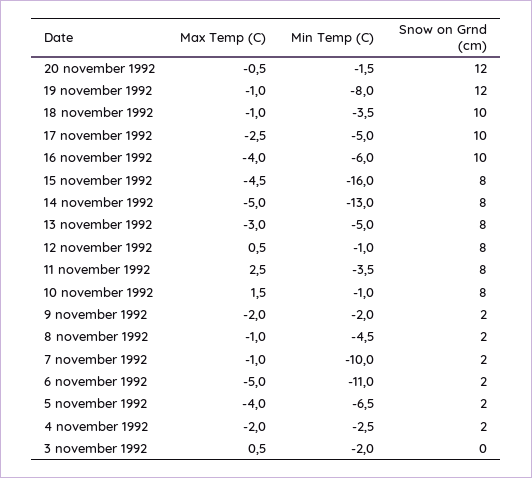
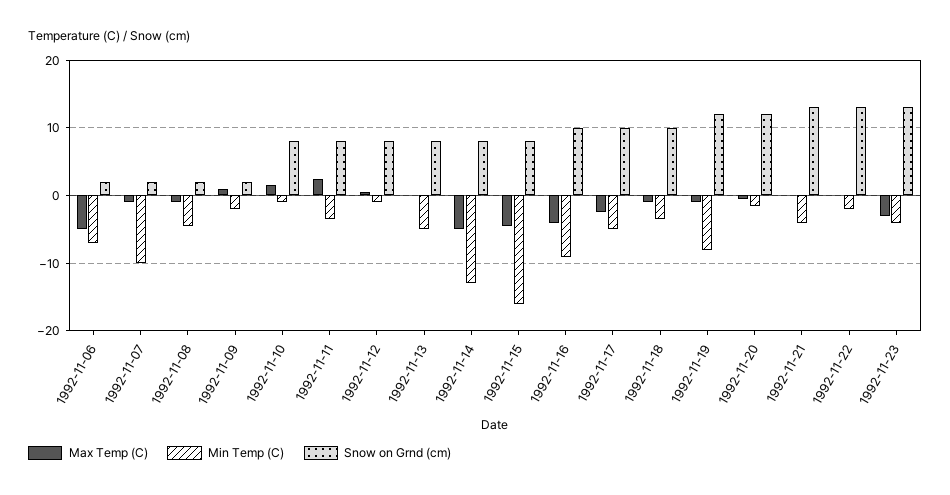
Min Temp (C), 16 november 1992: -6 -> -9
Max Temp (C), 13 november 1992: -3 -> 0
Max Temp (C), 9 november 1992: -2 -> 1
Min Temp (C), 6 november 1992: -11 -> -7
Max Temp (C), 5 november 1992: -4 -> none
Min Temp (C), 5 november 1992: -6.5 -> none
Snow on Grnd (cm), 5 november 1992: 2 -> none
Max Temp (C), 4 november 1992: -2 -> none
Min Temp (C), 4 november 1992: -2.5 -> none
Snow on Grnd (cm), 4 november 1992: 2 -> none
Max Temp (C), 3 november 1992: 0.5 -> none
Min Temp (C), 3 november 1992: -2 -> none
Snow on Grnd (cm), 3 november 1992: 0 -> none
Max Temp (C), 1992-11-21: none -> 0
Min Temp (C), 1992-11-21: none -> -4
Snow on Grnd (cm), 1992-11-21: none -> 13
Max Temp (C), 1992-11-22: none -> 0
Min Temp (C), 1992-11-22: none -> -2
Snow on Grnd (cm), 1992-11-22: none -> 13
Max Temp (C), 1992-11-23: none -> -3
Min Temp (C), 1992-11-23: none -> -4
Snow on Grnd (cm), 1992-11-23: none -> 13

